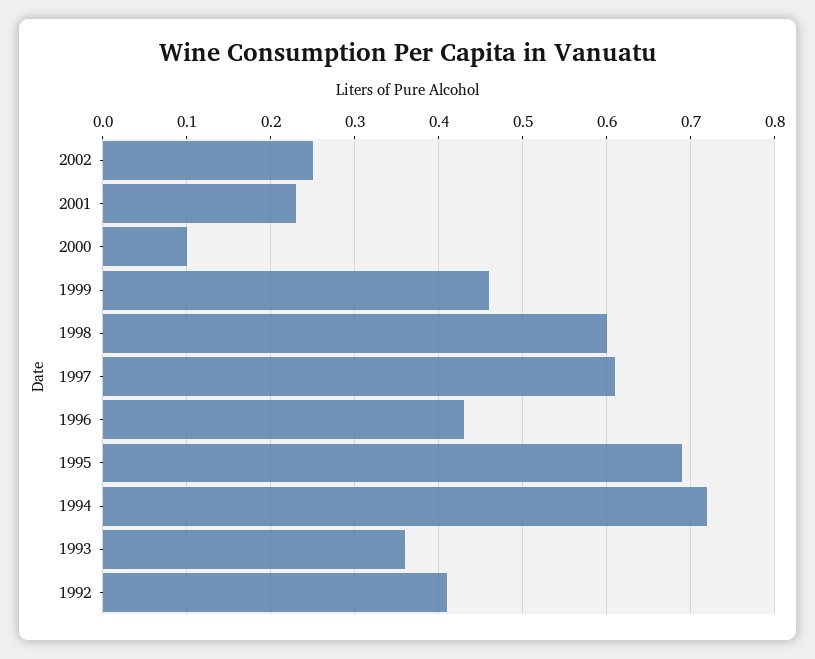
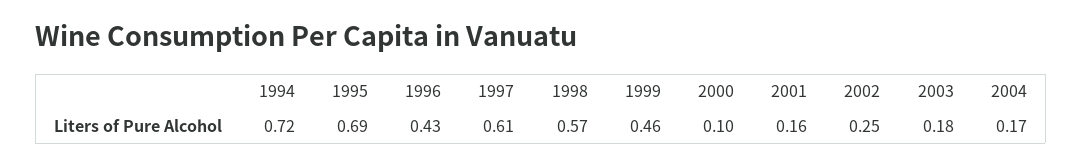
2001: 0.23 -> 0.16
1998: 0.6 -> 0.57
1993: 0.36 -> none
1992: 0.41 -> none
2003: none -> 0.18
2004: none -> 0.17

